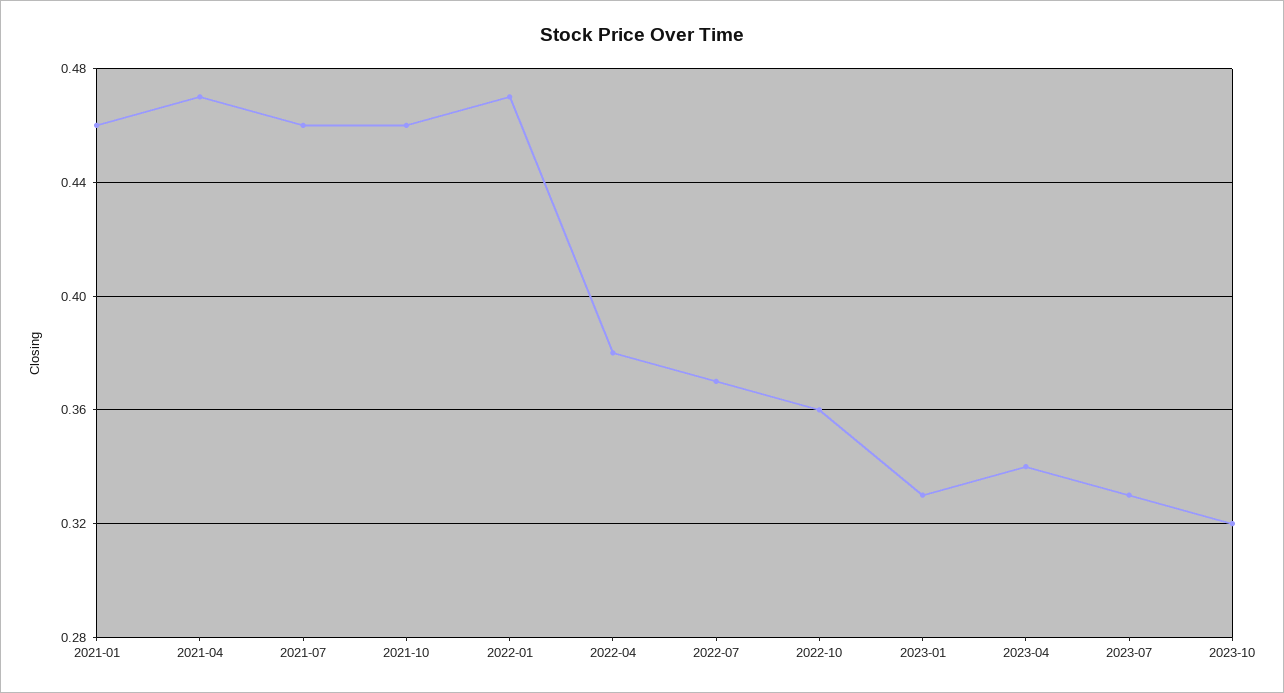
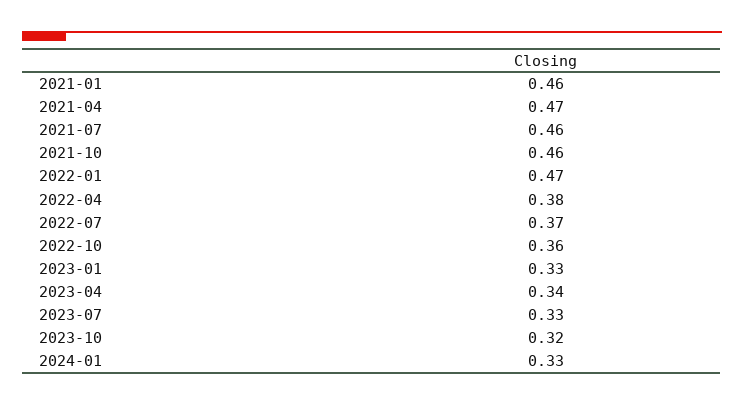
2024-01: none -> 0.33

